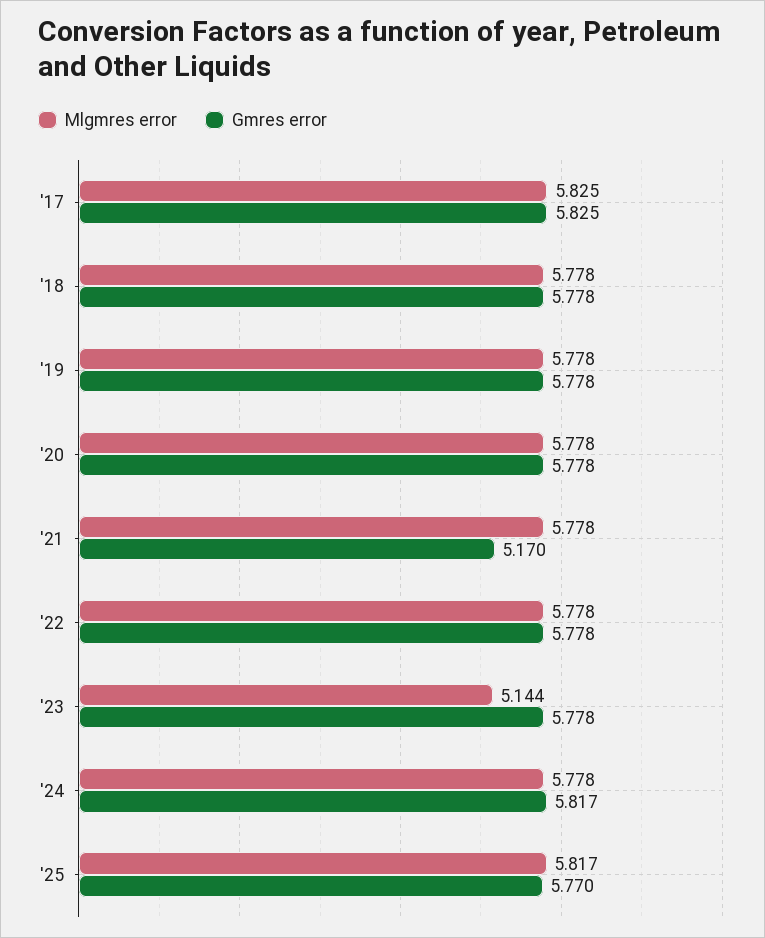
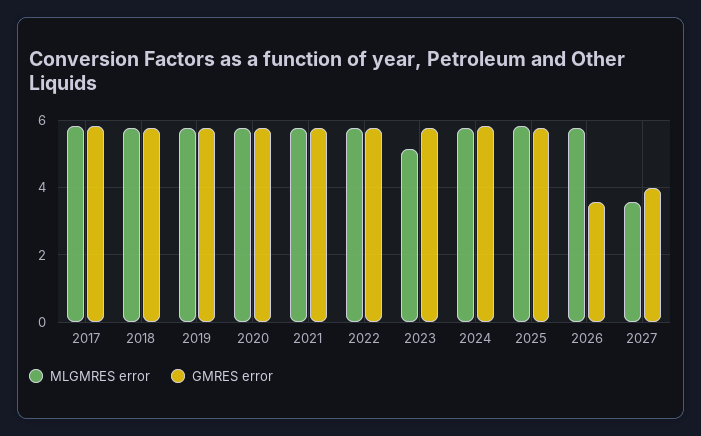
Gmres error, '21: 5.17 -> 5.8
Mlgmres error, 2026: none -> 5.8
Gmres error, 2026: none -> 3.6
Mlgmres error, 2027: none -> 3.6
Gmres error, 2027: none -> 4

